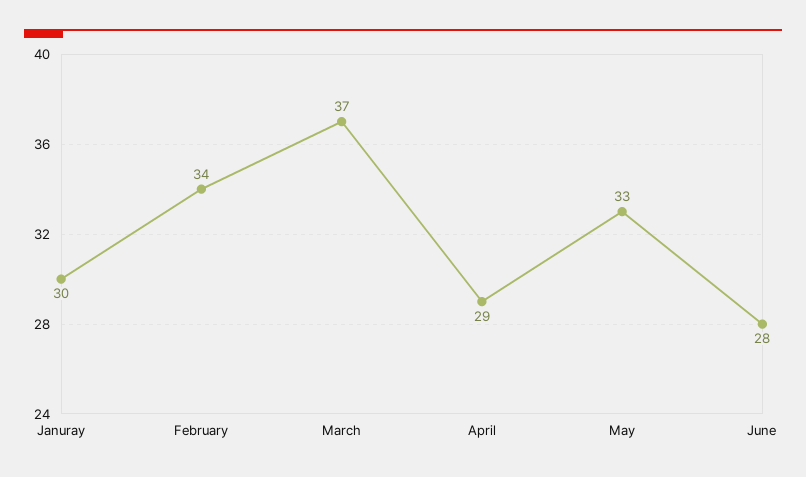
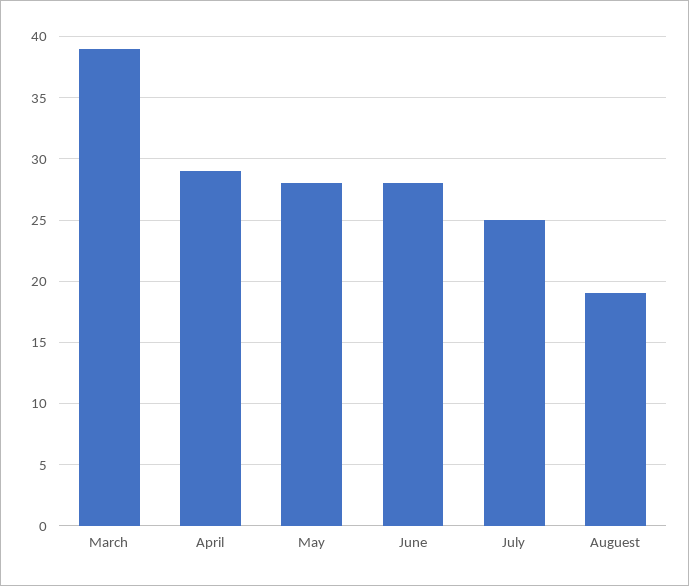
Januray: 30 -> none
February: 34 -> none
March: 37 -> 39
May: 33 -> 28
July: none -> 25
Auguest: none -> 19

